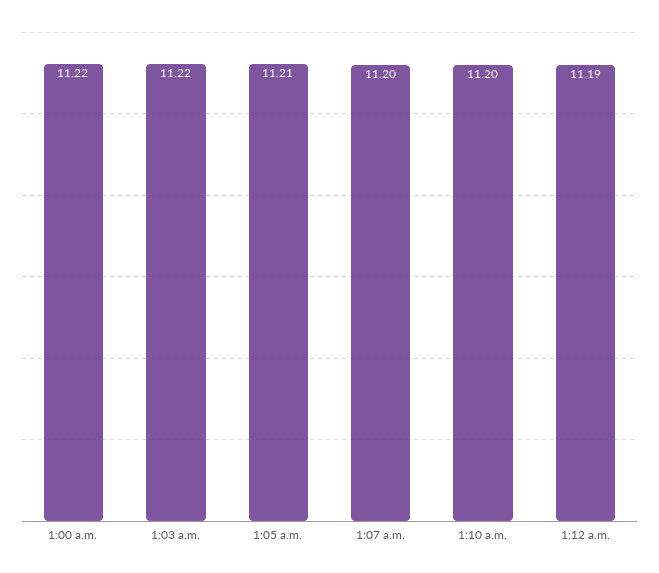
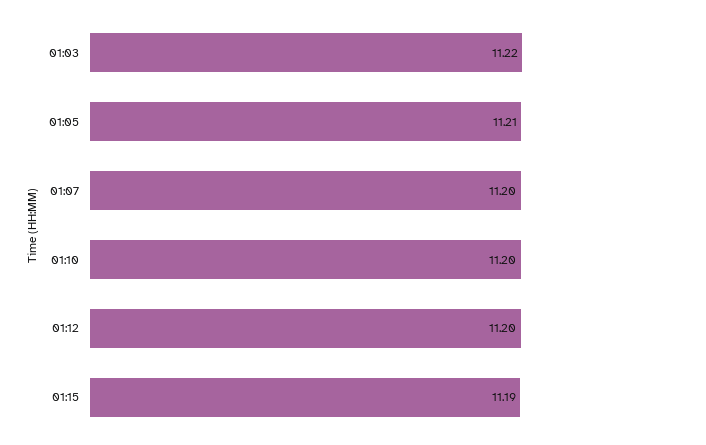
1:00 a.m.: 11.22 -> none
1:12 a.m.: 11.19 -> 11.2
01:15: none -> 11.19

